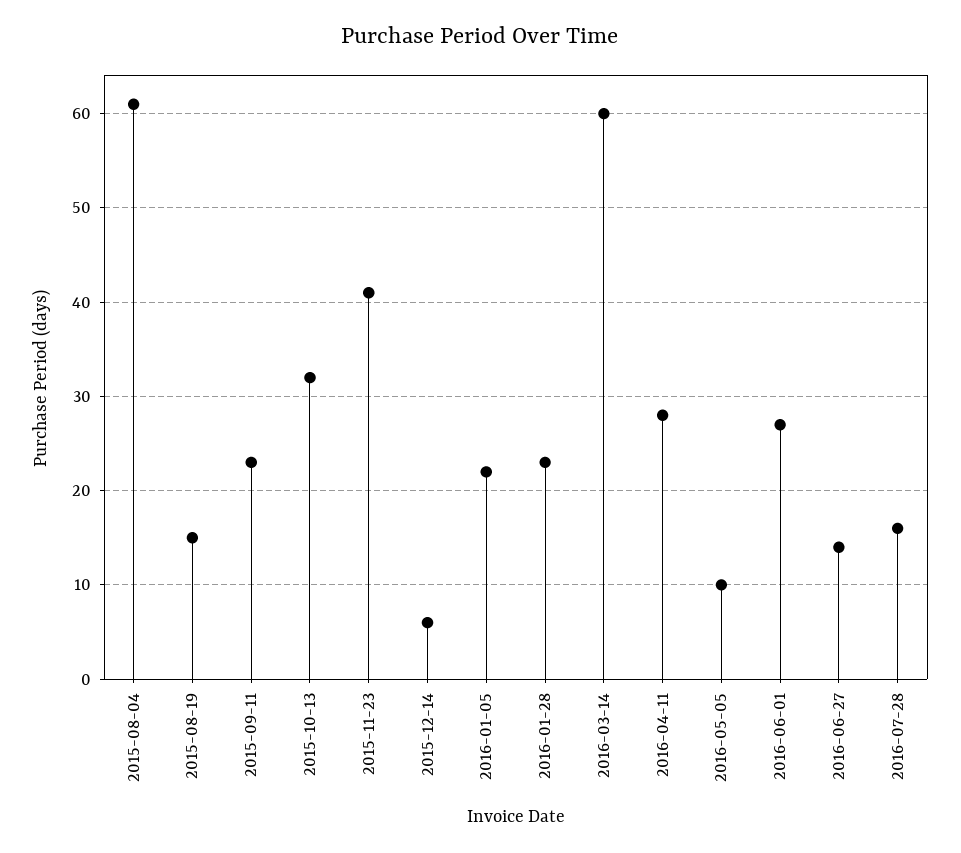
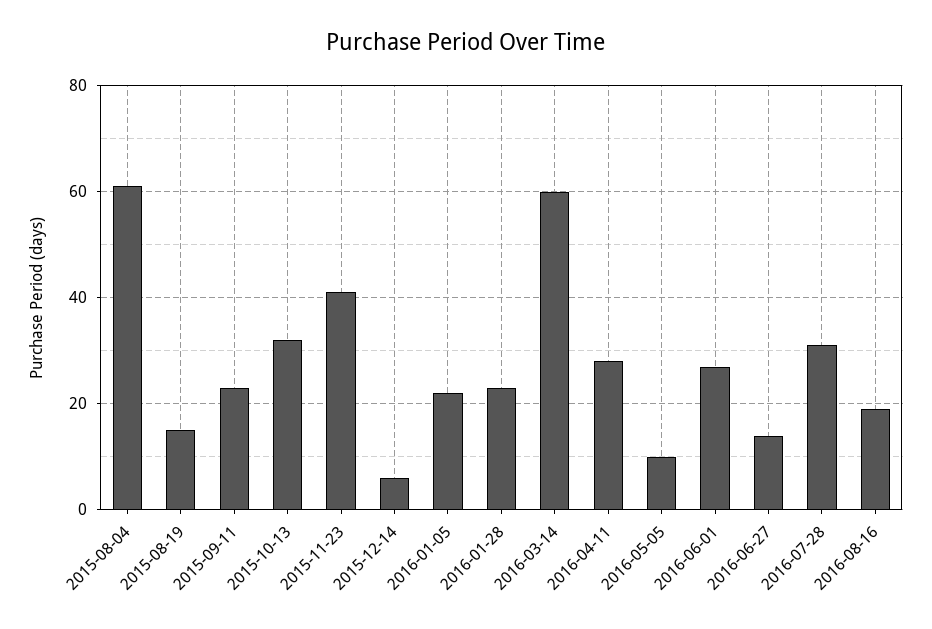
2016-07-28: 16 -> 30
2016-08-16: none -> 20

